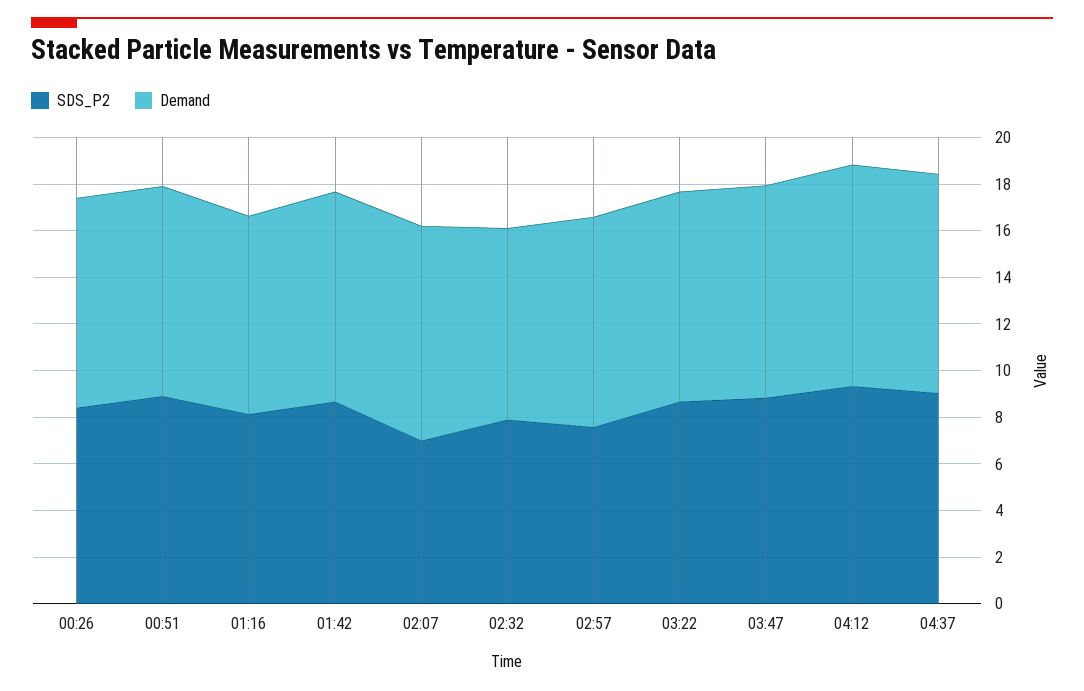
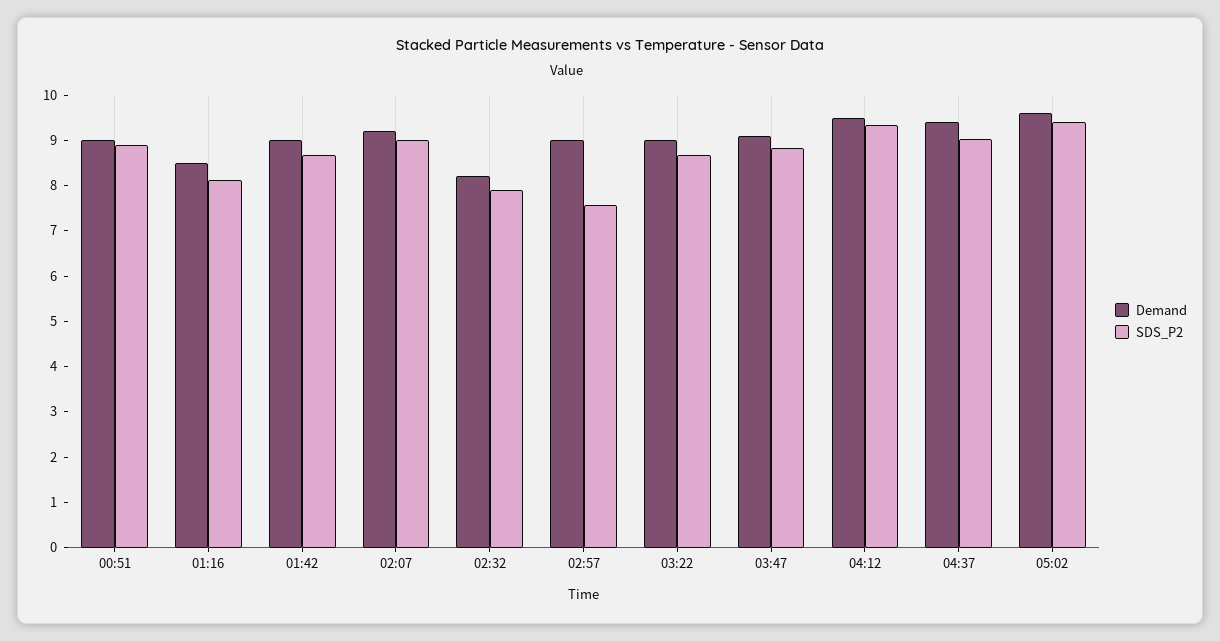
SDS_P2, 00:26: 8.5 -> none
Demand, 00:26: 9 -> none
SDS_P2, 02:07: 7 -> 9
Demand, 05:02: none -> 9.6
SDS_P2, 05:02: none -> 9.4

